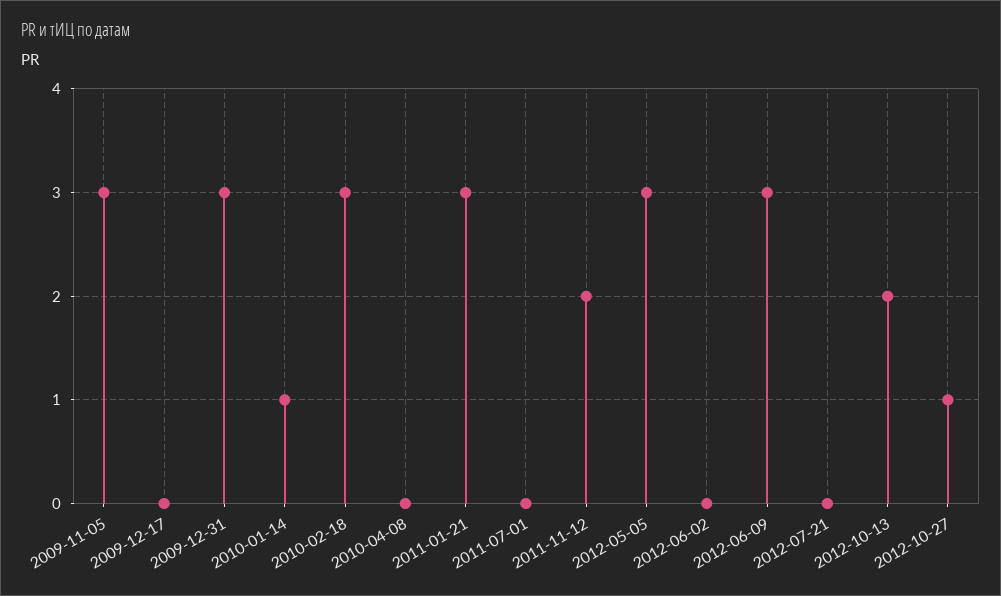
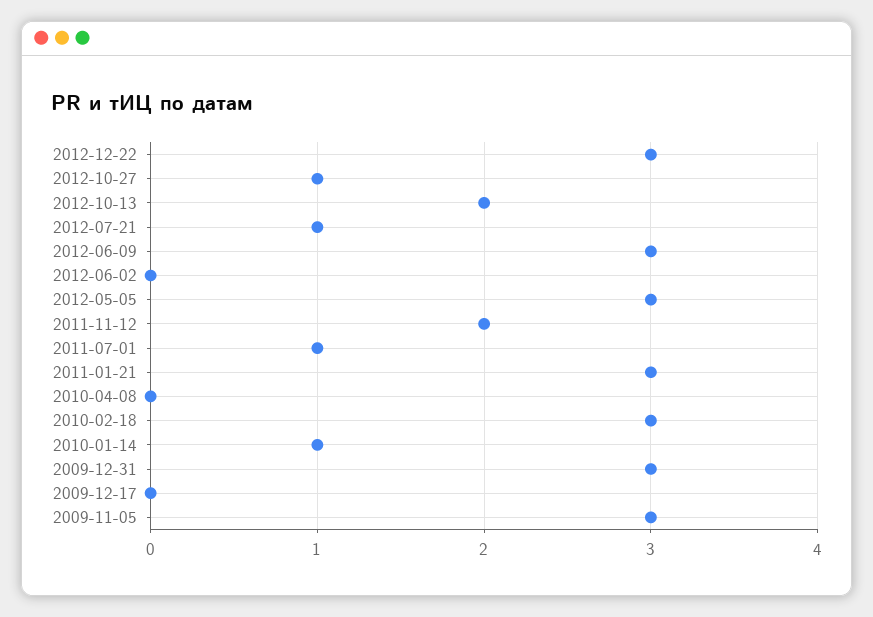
2011-07-01: 0 -> 1
2012-07-21: 0 -> 1
2012-12-22: none -> 3

